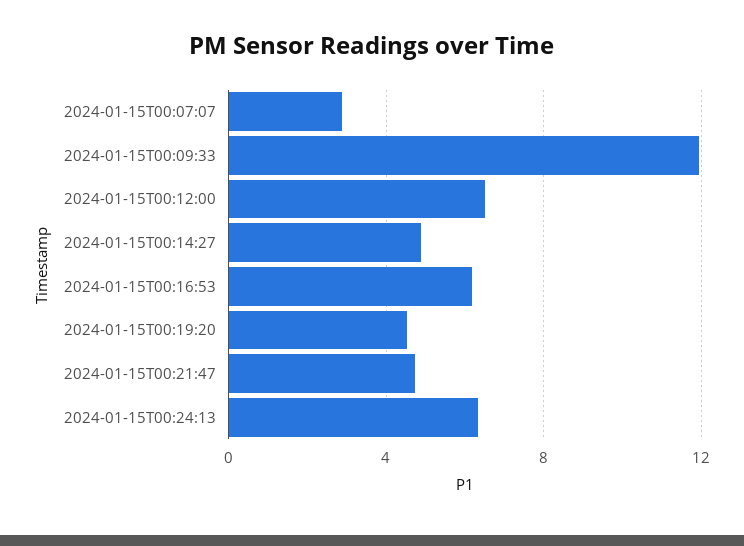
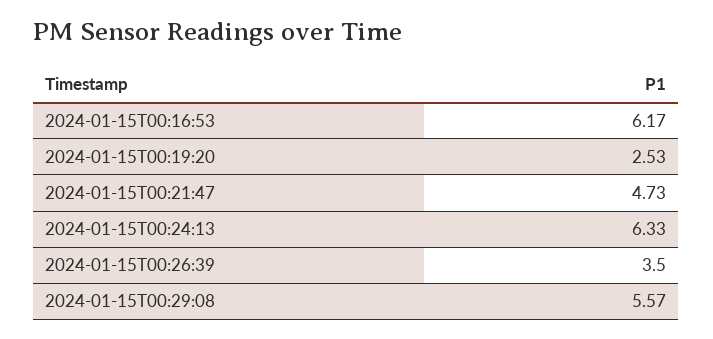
2024-01-15T00:07:07: 3 -> none
2024-01-15T00:09:33: 12 -> none
2024-01-15T00:12:00: 6.5 -> none
2024-01-15T00:14:27: 5 -> none
2024-01-15T00:19:20: 4.5 -> 2.53
2024-01-15T00:26:39: none -> 3.5
2024-01-15T00:29:08: none -> 5.57

